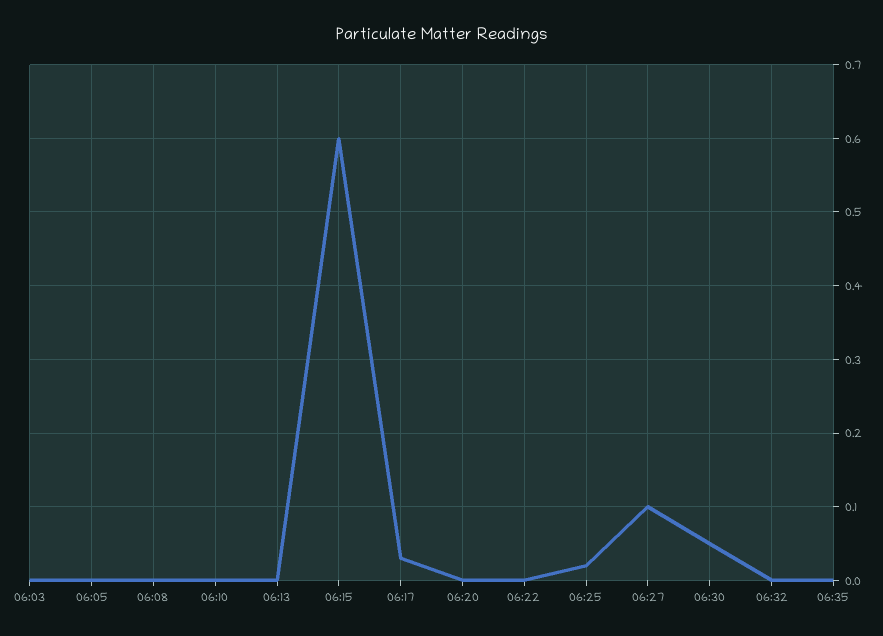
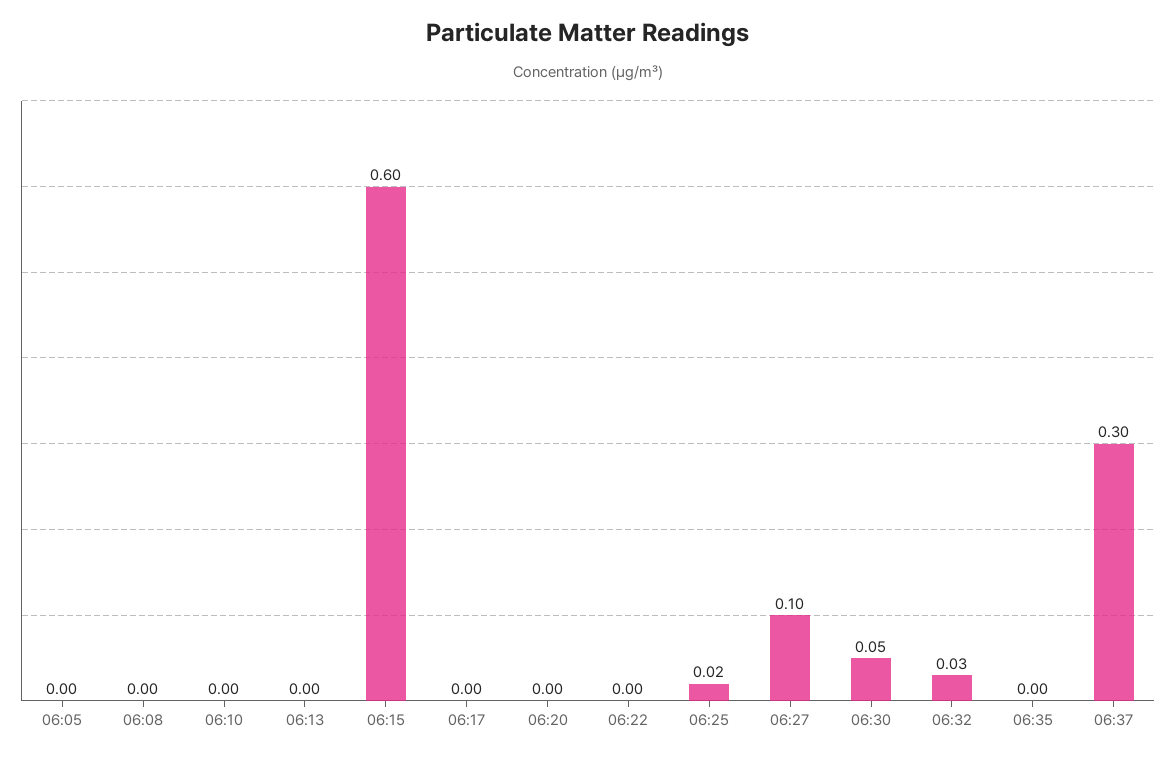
06:03: 0 -> none
06:17: 0.03 -> 0
06:32: 0 -> 0.03
06:37: none -> 0.3

